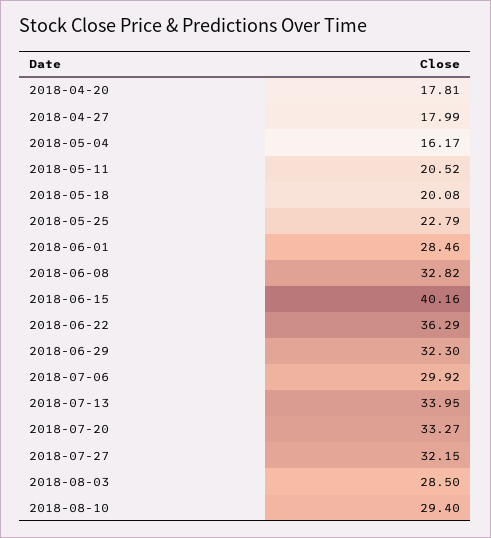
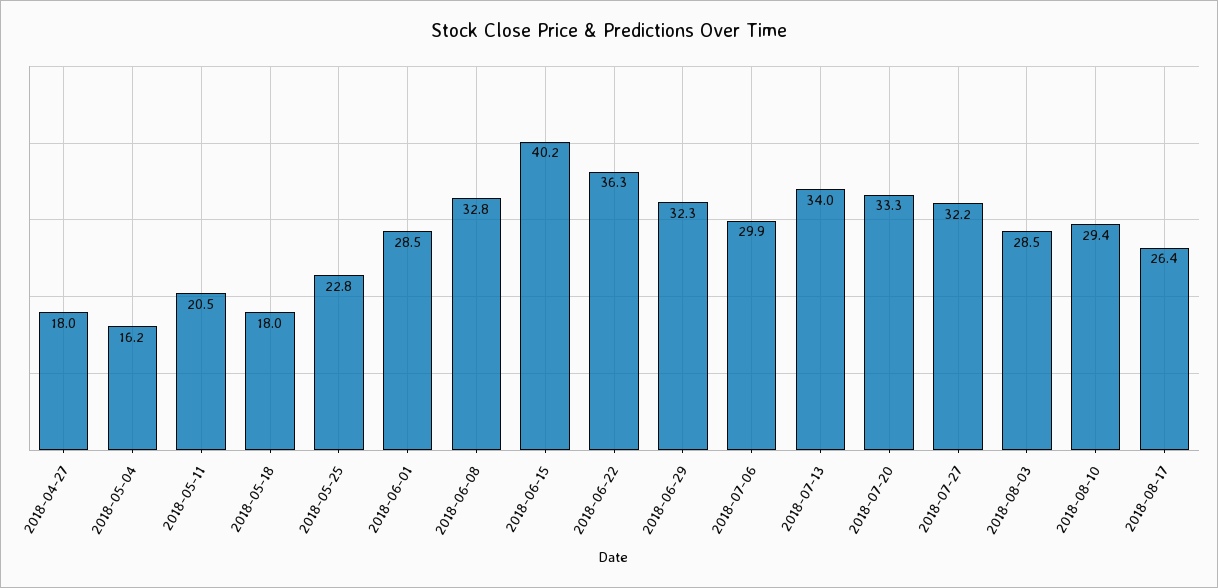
2018-04-20: 17.81 -> none
2018-05-18: 20.08 -> 18
2018-08-17: none -> 26.4

